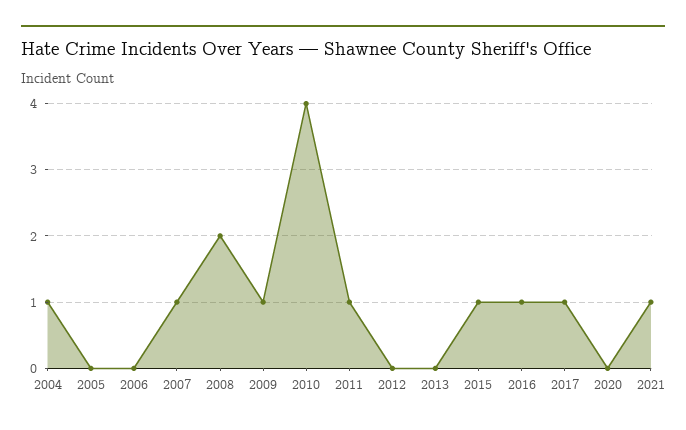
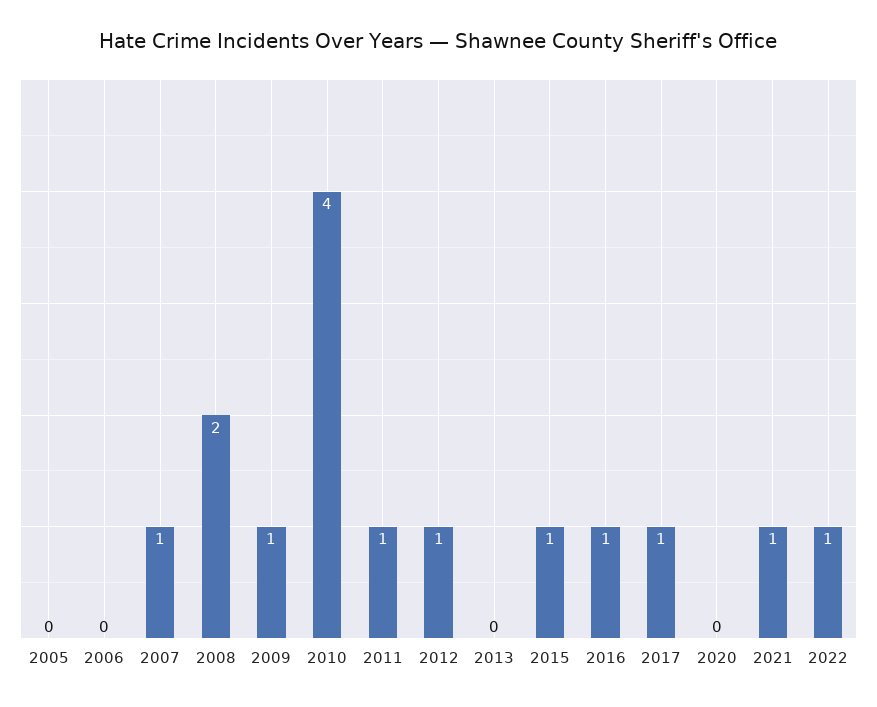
2004: 1 -> none
2012: 0 -> 1
2022: none -> 1

